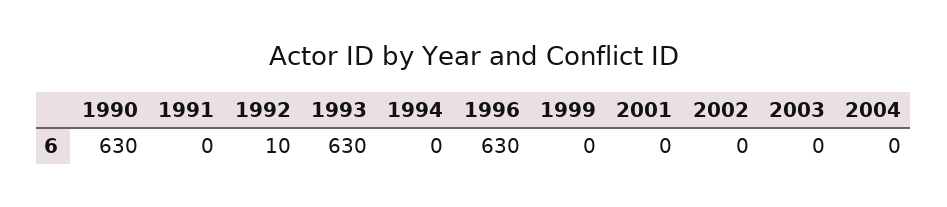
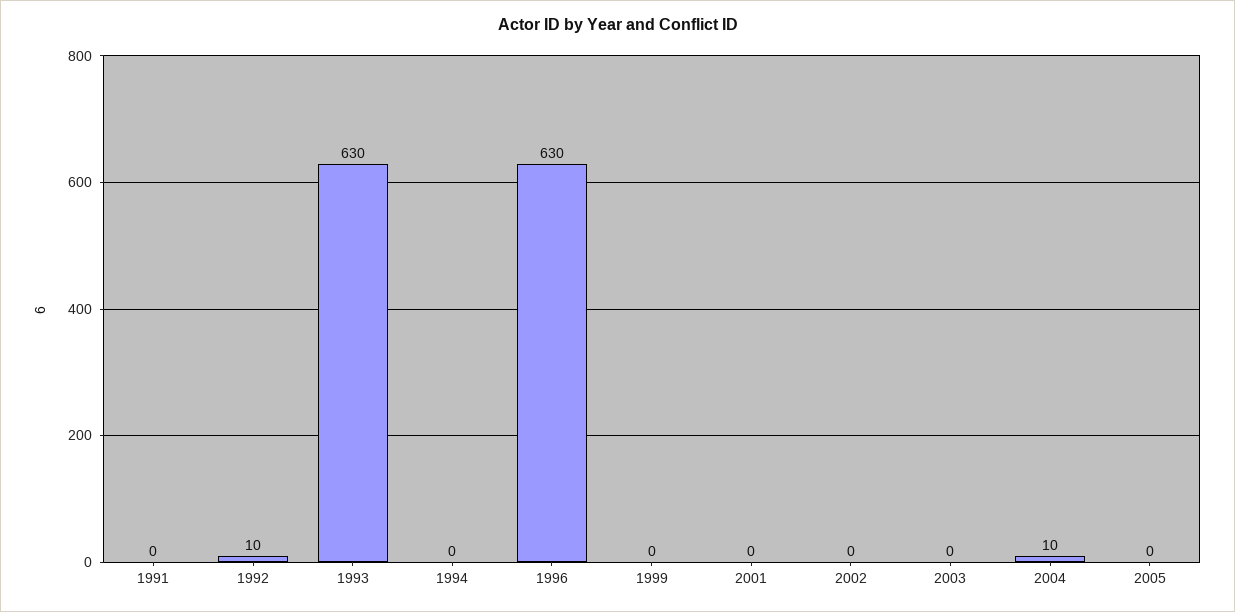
1990: 630 -> none
2004: 0 -> 10
2005: none -> 0

